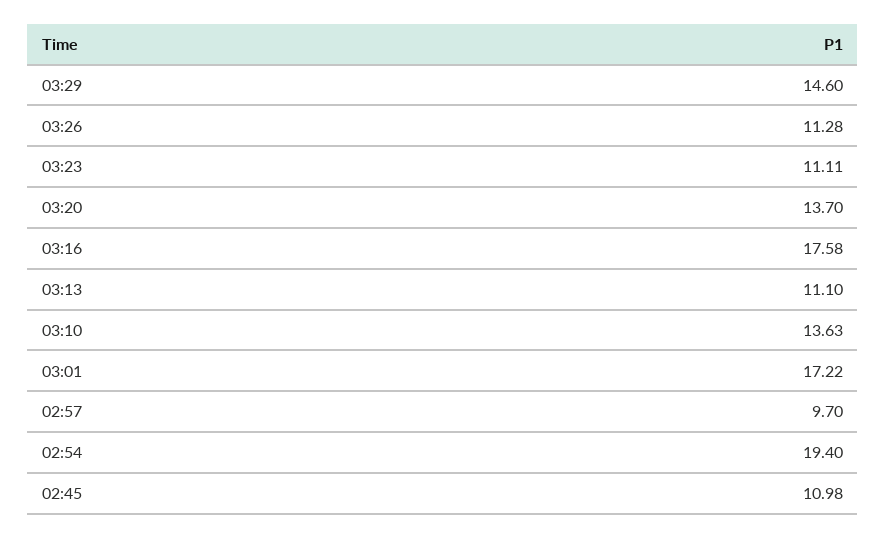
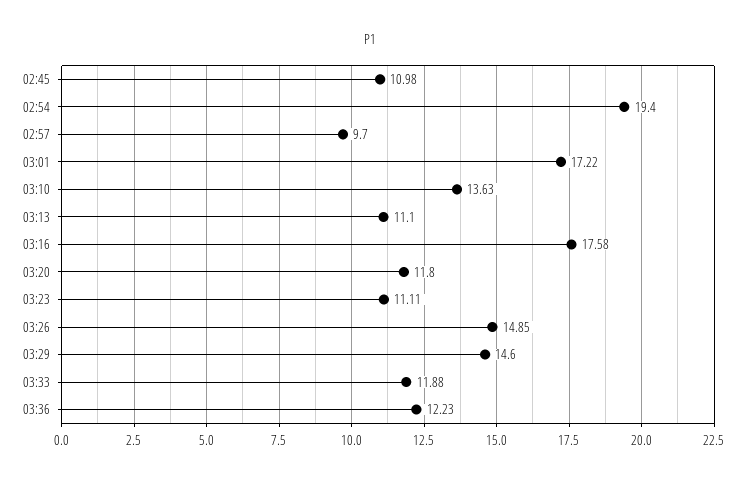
03:26: 11.28 -> 14.85
03:20: 13.7 -> 11.8
03:33: none -> 11.88
03:36: none -> 12.23

